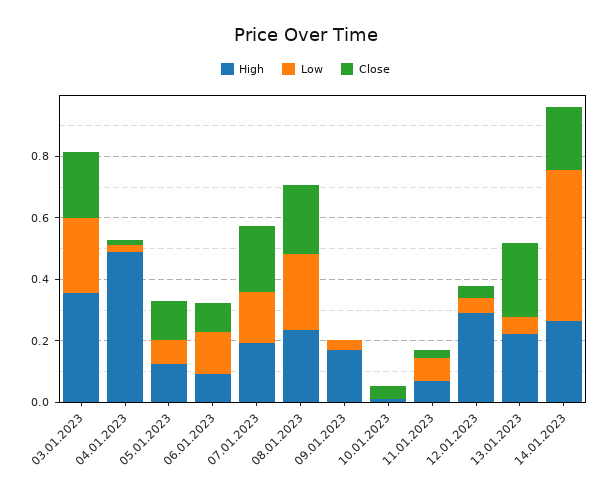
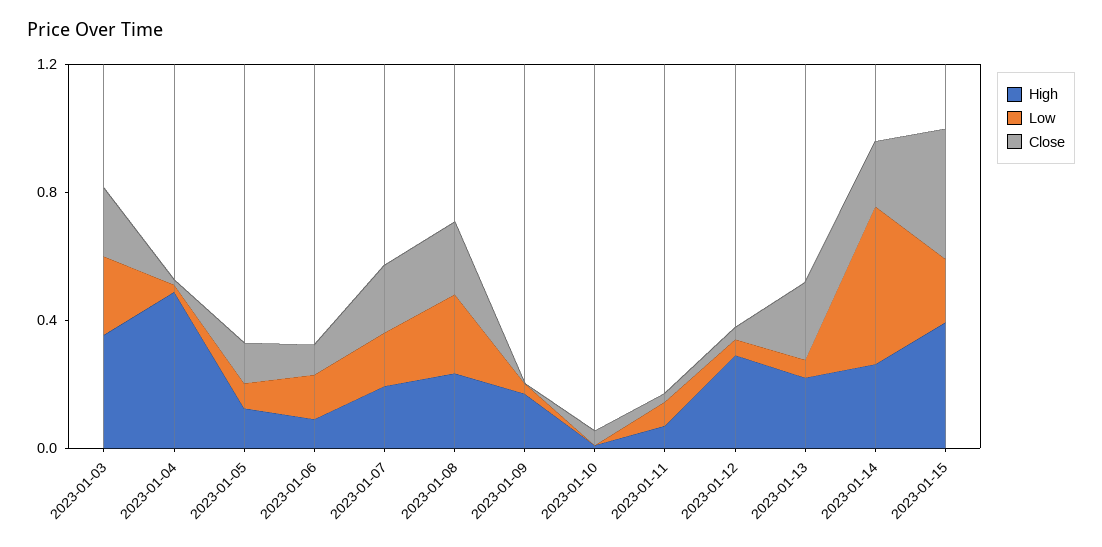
High, 2023-01-15: none -> 0.4
Low, 2023-01-15: none -> 0.2
Close, 2023-01-15: none -> 0.4

